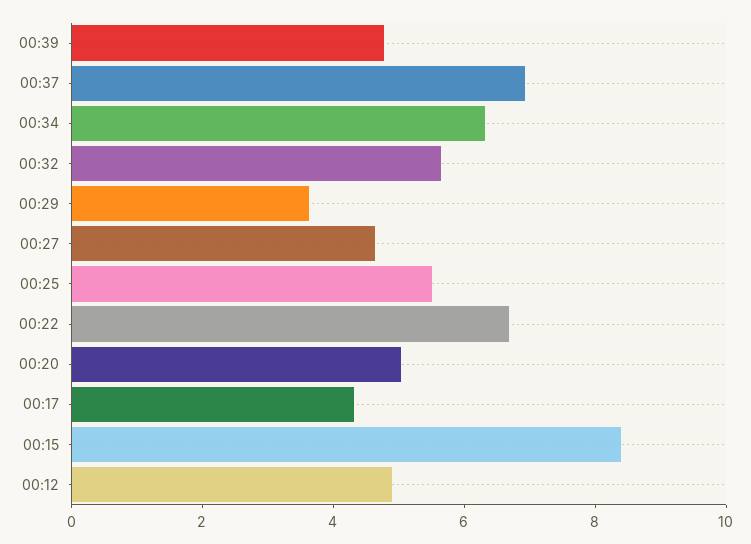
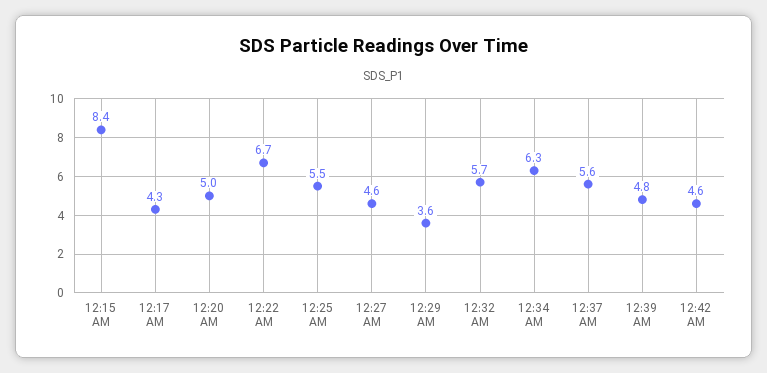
00:37: 7 -> 5.6
00:12: 5 -> none
12:42 AM: none -> 4.6

